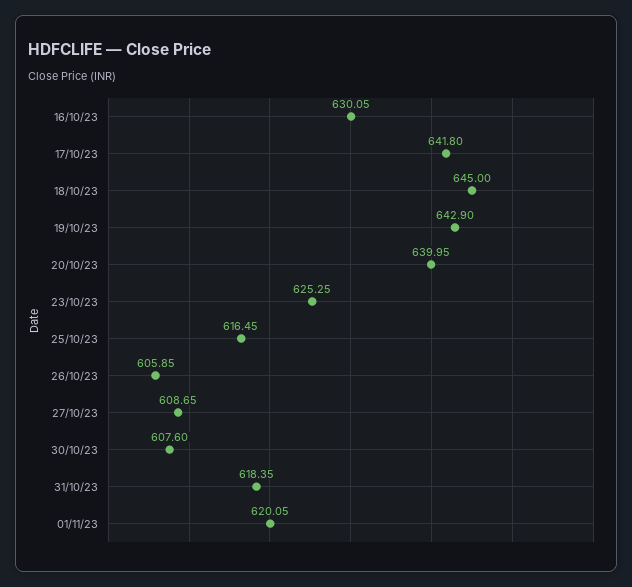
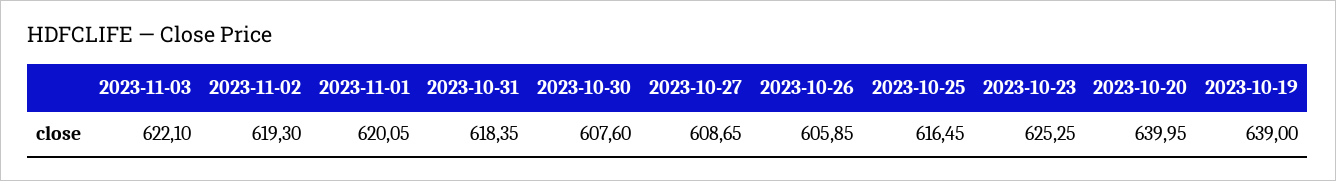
16/10/23: 630.05 -> none
17/10/23: 641.8 -> none
18/10/23: 645 -> none
19/10/23: 642.9 -> 639
2023-11-03: none -> 622.1
2023-11-02: none -> 619.3

